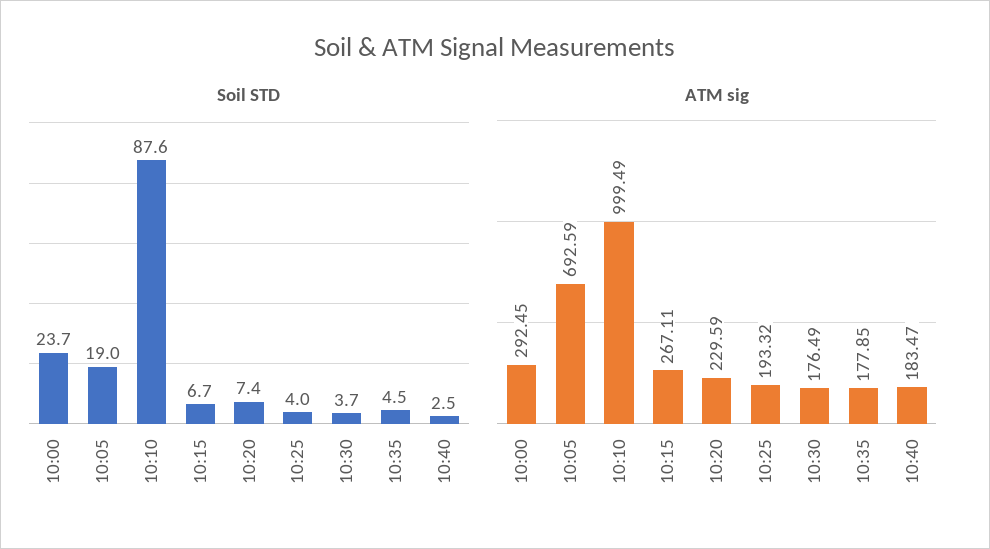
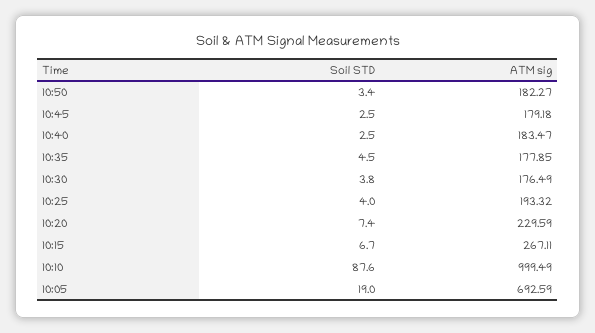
Soil STD, 10:00: 23.7 -> none
Soil STD, 10:30: 3.7 -> 3.8
ATM sig, 10:00: 292.45 -> none
Soil STD, 10:50: none -> 3.4
ATM sig, 10:50: none -> 182.27
Soil STD, 10:45: none -> 2.5
ATM sig, 10:45: none -> 179.18

